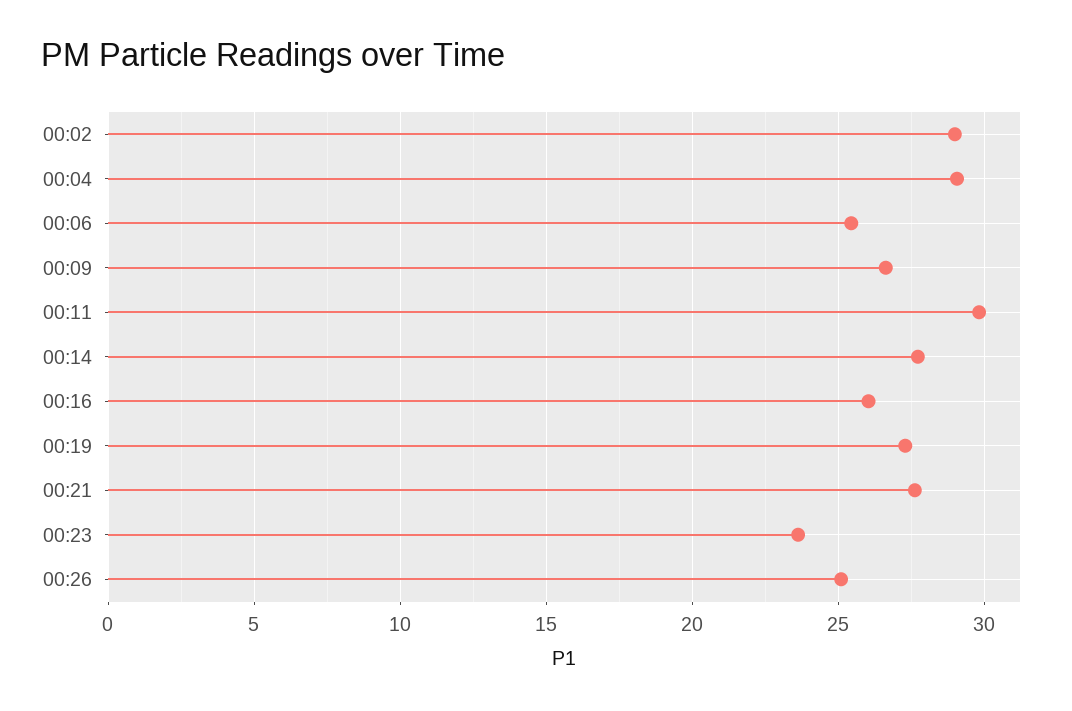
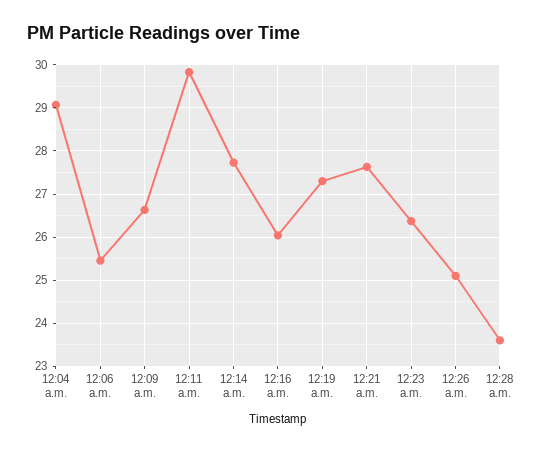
00:02: 29 -> none
00:23: 23.5 -> 26.4
12:28 a.m.: none -> 23.6

